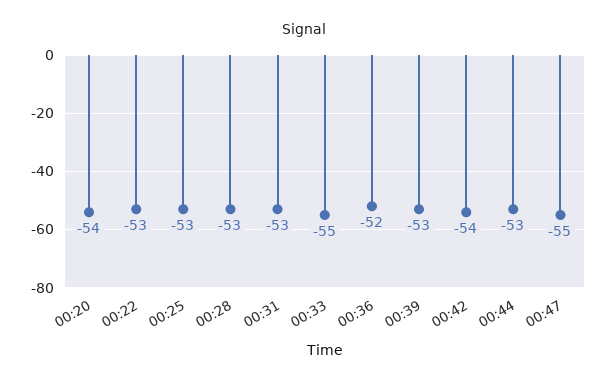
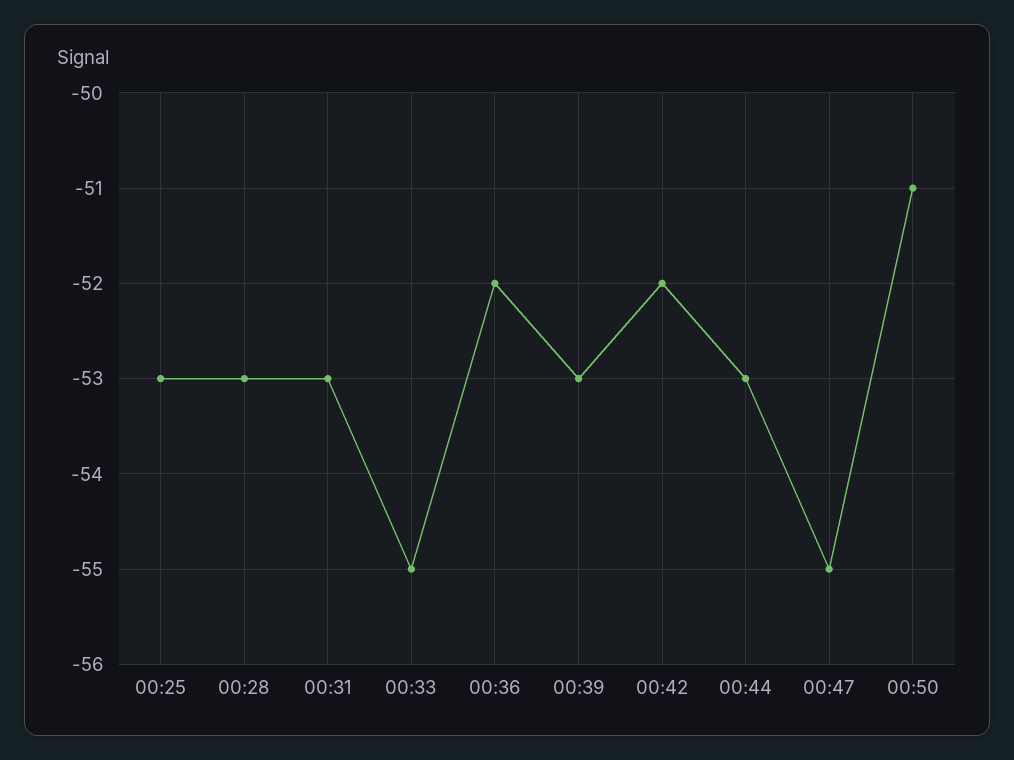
00:20: -54 -> none
00:22: -53 -> none
00:42: -54 -> -52
00:50: none -> -51

